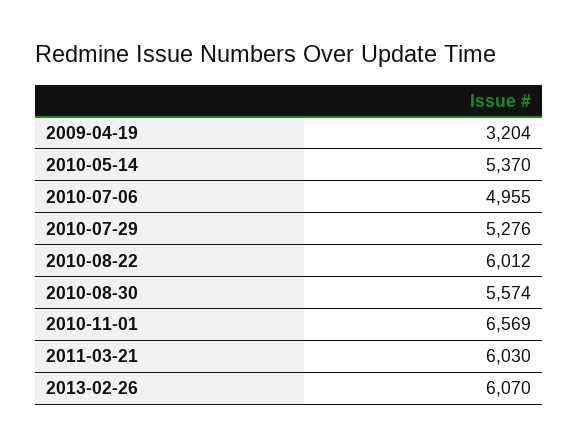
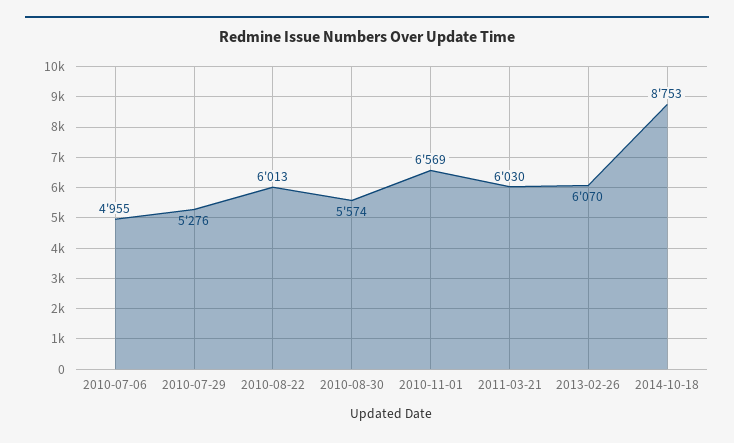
2009-04-19: 3204 -> none
2010-05-14: 5370 -> none
2010-08-22: 6012 -> 6013
2014-10-18: none -> 8753

